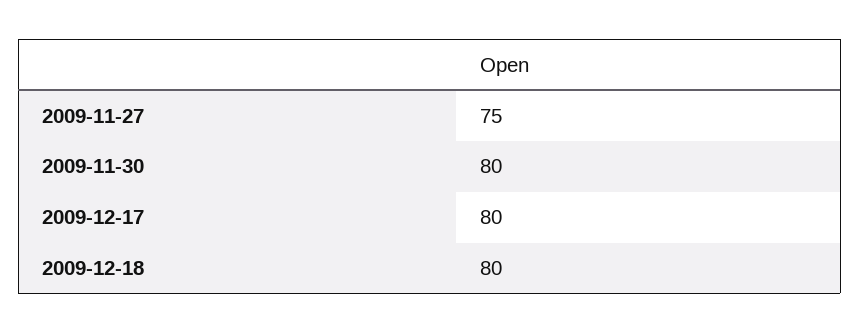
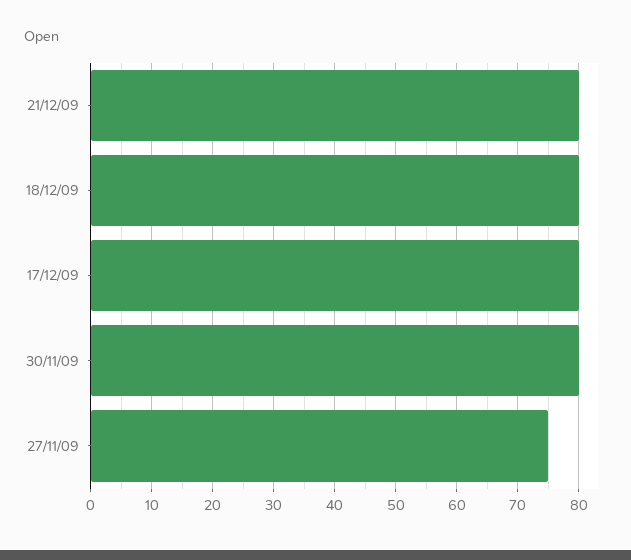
21/12/09: none -> 80

